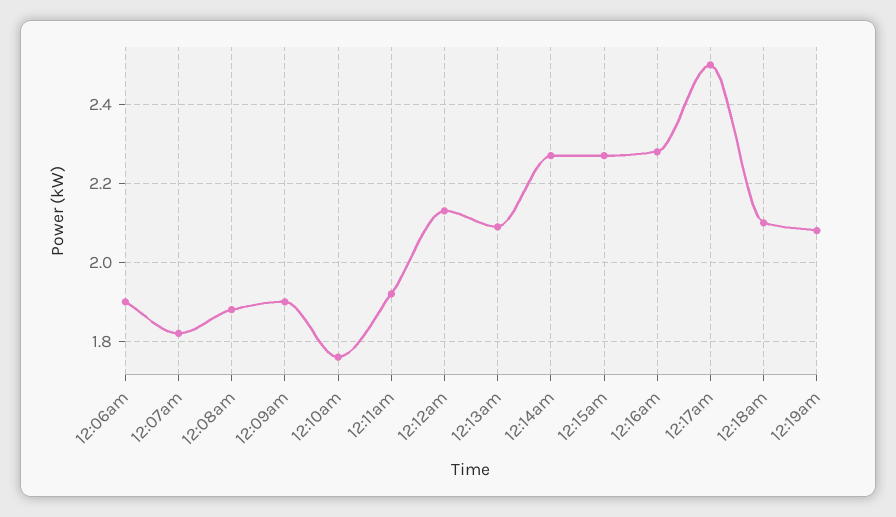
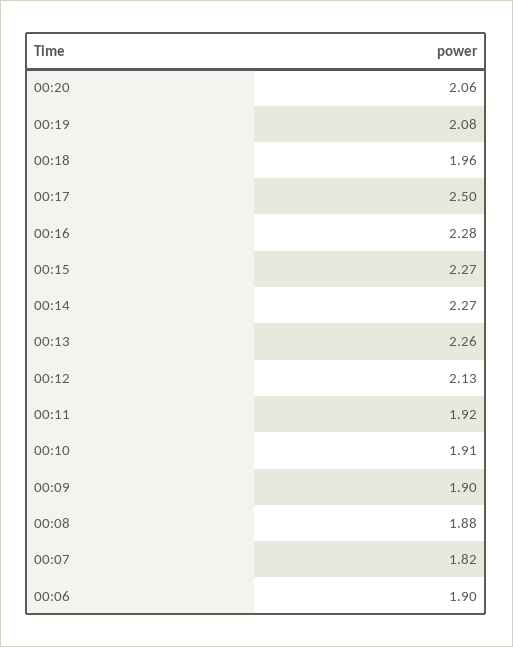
12:10am: 1.75 -> 1.91
12:13am: 2.1 -> 2.26
12:18am: 2.1 -> 1.96
00:20: none -> 2.06

